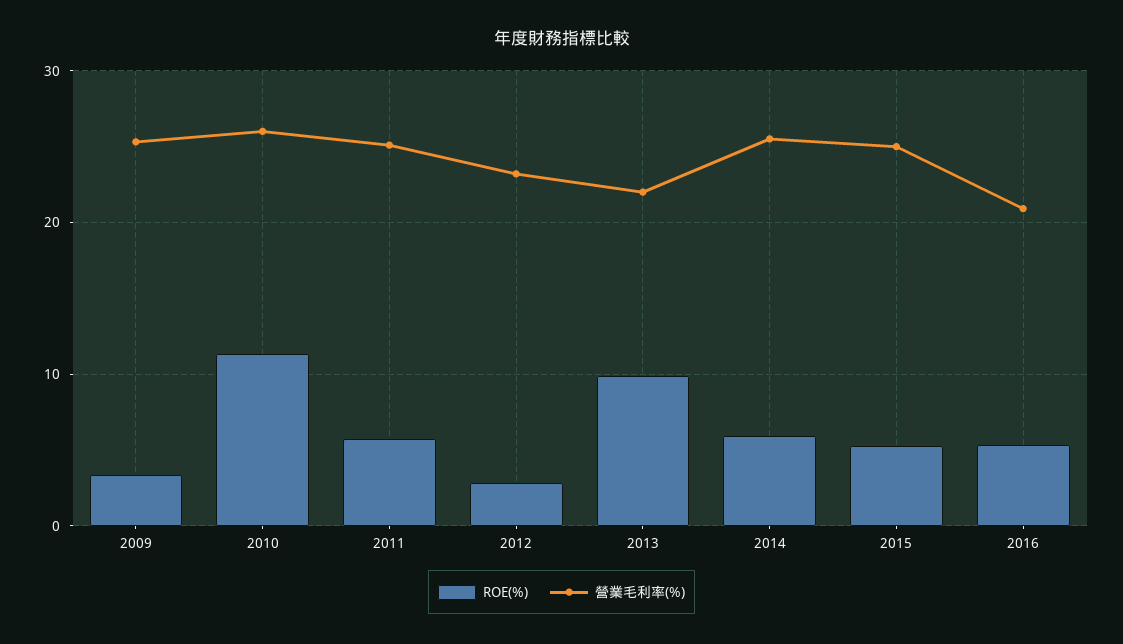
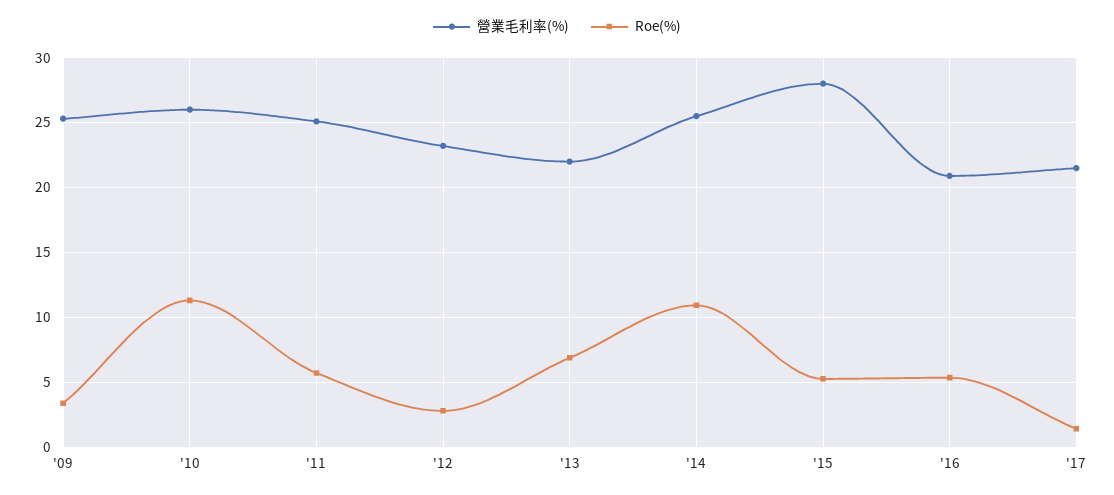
ROE(%), 2013: 10 -> 7
ROE(%), 2014: 6 -> 11
營業毛利率(%), 2015: 25 -> 28
營業毛利率(%), '17: none -> 21.5
ROE(%), '17: none -> 1.5

